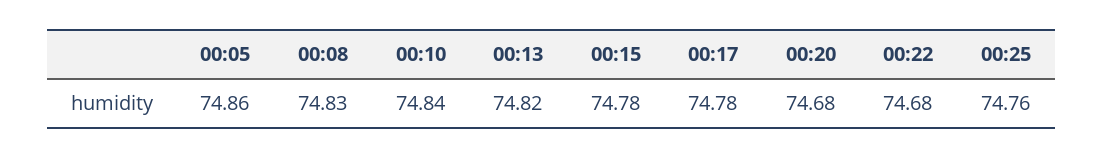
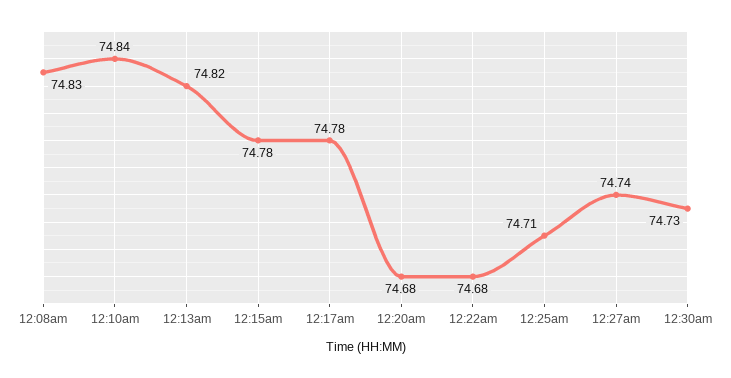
00:05: 74.86 -> none
00:25: 74.76 -> 74.71
12:27am: none -> 74.74
12:30am: none -> 74.73

